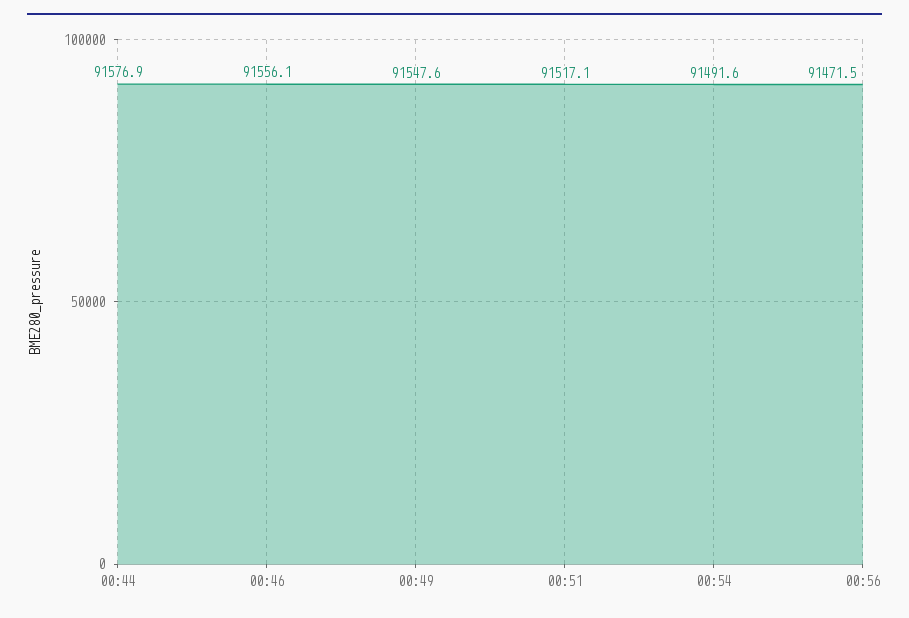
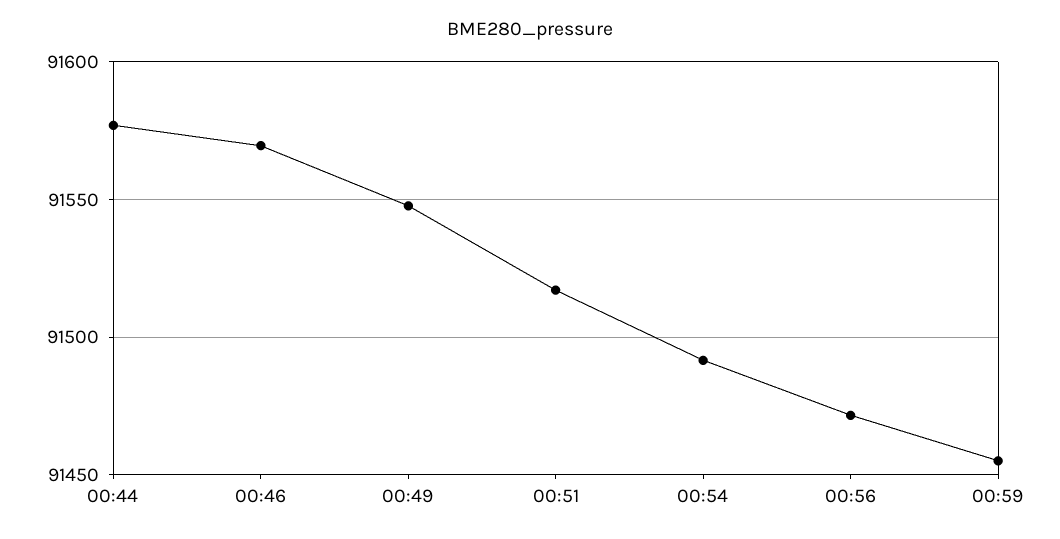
00:46: 91556.1 -> 91570
00:59: none -> 91455

